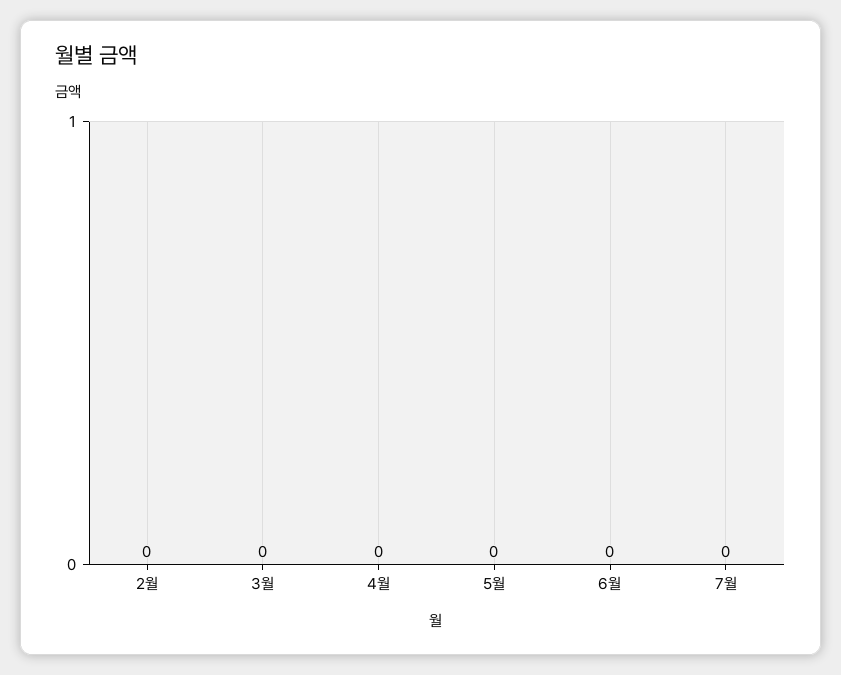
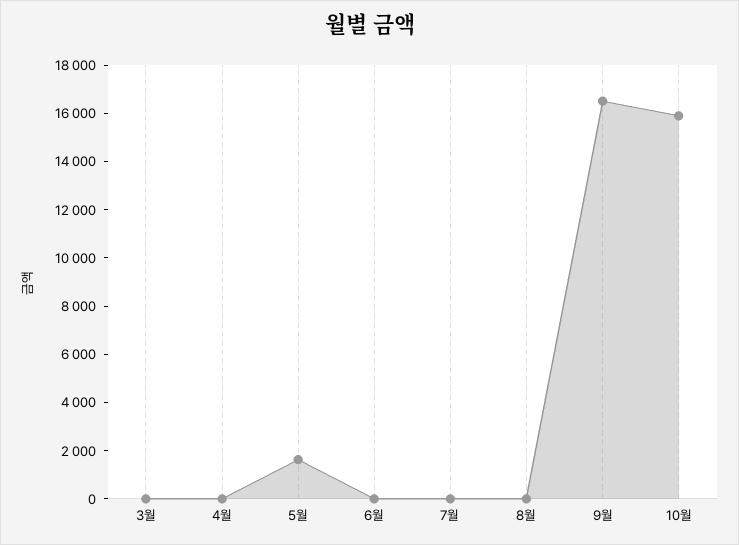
2월: 0 -> none
5월: 0 -> 1500
8월: none -> 0
9월: none -> 16500
10월: none -> 16000

